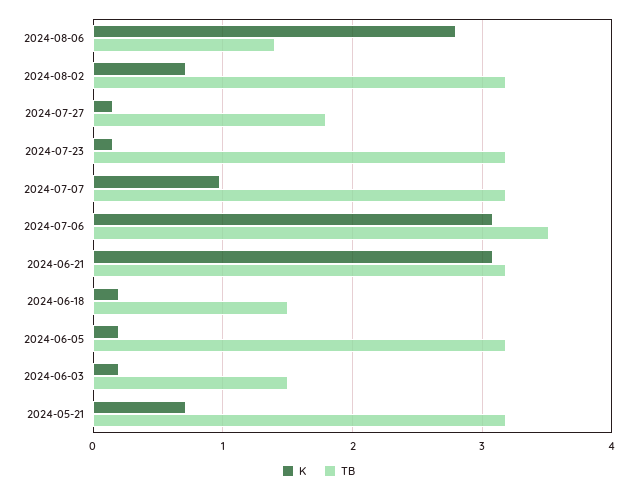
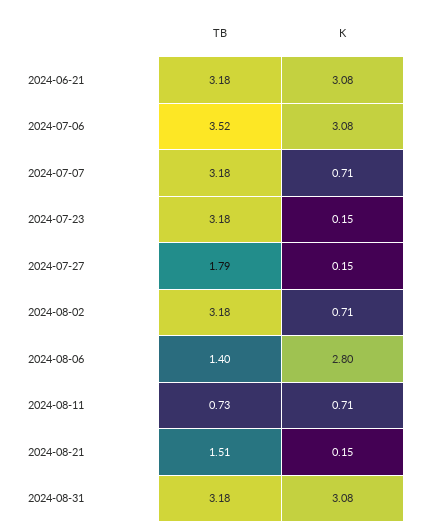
K, 2024-07-07: 1 -> 0.71
K, 2024-06-18: 0.2 -> none
TB, 2024-06-18: 1.5 -> none
K, 2024-06-05: 0.2 -> none
TB, 2024-06-05: 3.2 -> none
K, 2024-06-03: 0.2 -> none
TB, 2024-06-03: 1.5 -> none
K, 2024-05-21: 0.7 -> none
TB, 2024-05-21: 3.2 -> none
TB, 2024-08-11: none -> 0.73
K, 2024-08-11: none -> 0.71
TB, 2024-08-21: none -> 1.51
K, 2024-08-21: none -> 0.15
TB, 2024-08-31: none -> 3.18
K, 2024-08-31: none -> 3.08

